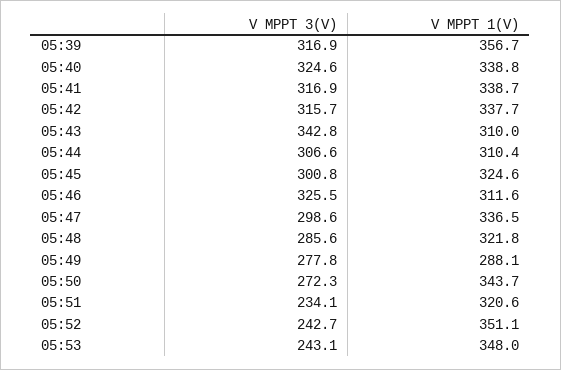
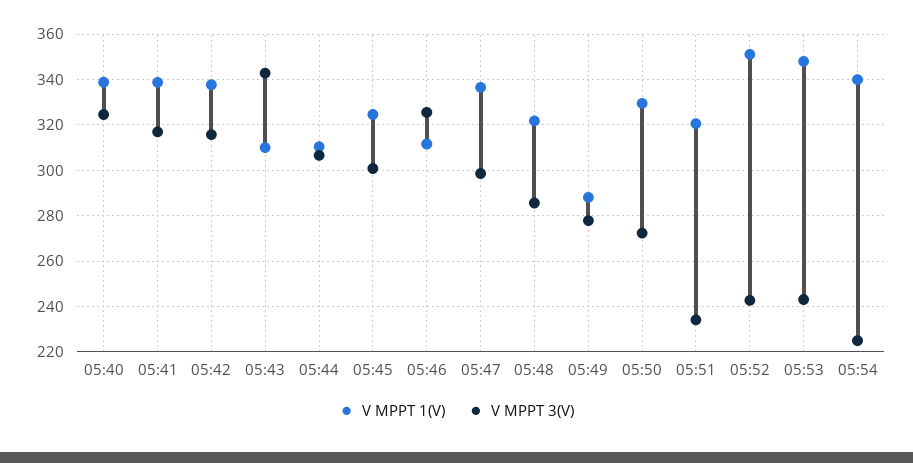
V MPPT 3(V), 05:39: 316.9 -> none
V MPPT 1(V), 05:39: 356.7 -> none
V MPPT 1(V), 05:50: 343.7 -> 330
V MPPT 1(V), 05:54: none -> 340
V MPPT 3(V), 05:54: none -> 225

